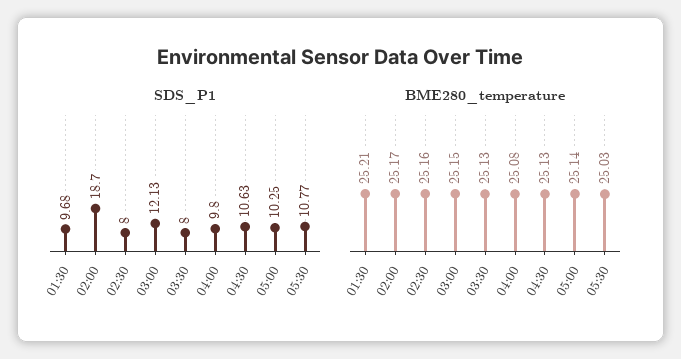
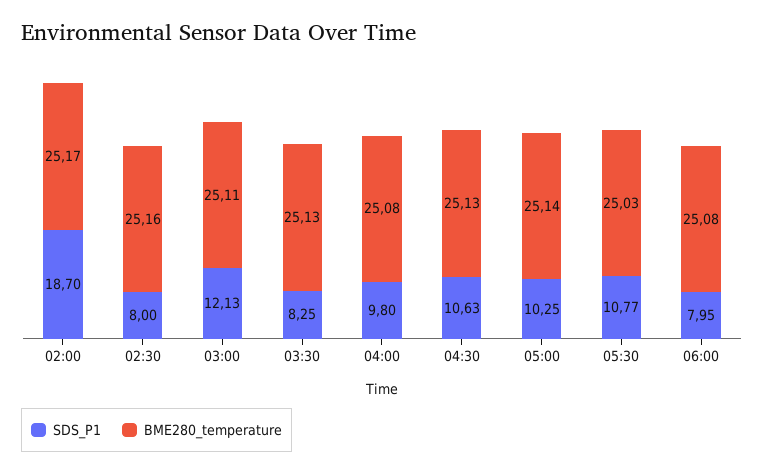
SDS_P1, 01:30: 9.68 -> none
SDS_P1, 03:30: 8 -> 8.25
BME280_temperature, 01:30: 25.21 -> none
BME280_temperature, 03:00: 25.15 -> 25.11
SDS_P1, 06:00: none -> 7.95
BME280_temperature, 06:00: none -> 25.08

